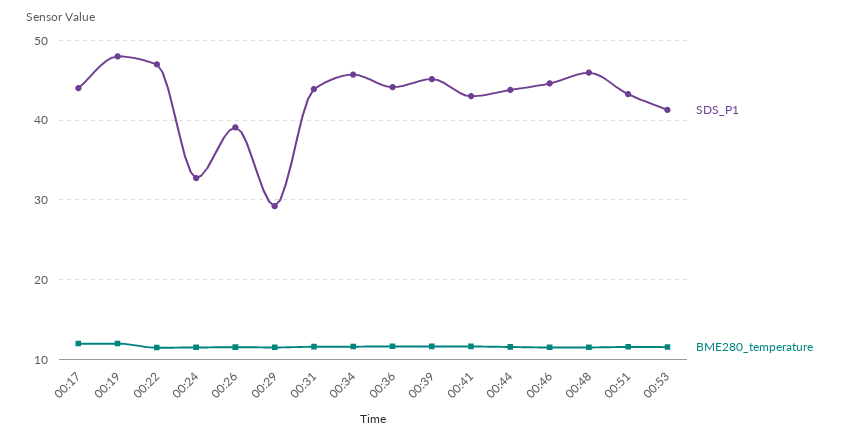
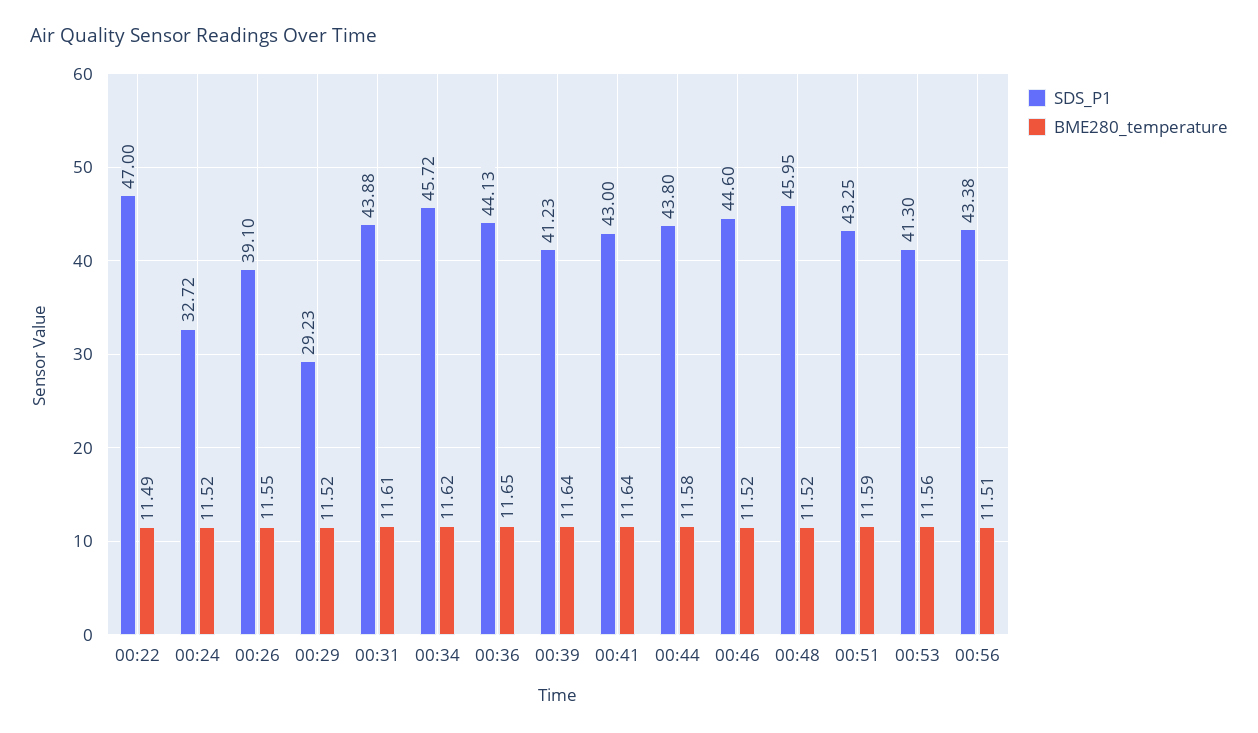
SDS_P1, 00:17: 44 -> none
BME280_temperature, 00:17: 12 -> none
SDS_P1, 00:19: 48 -> none
BME280_temperature, 00:19: 12 -> none
SDS_P1, 00:39: 45 -> 41.23
SDS_P1, 00:56: none -> 43.38
BME280_temperature, 00:56: none -> 11.51

